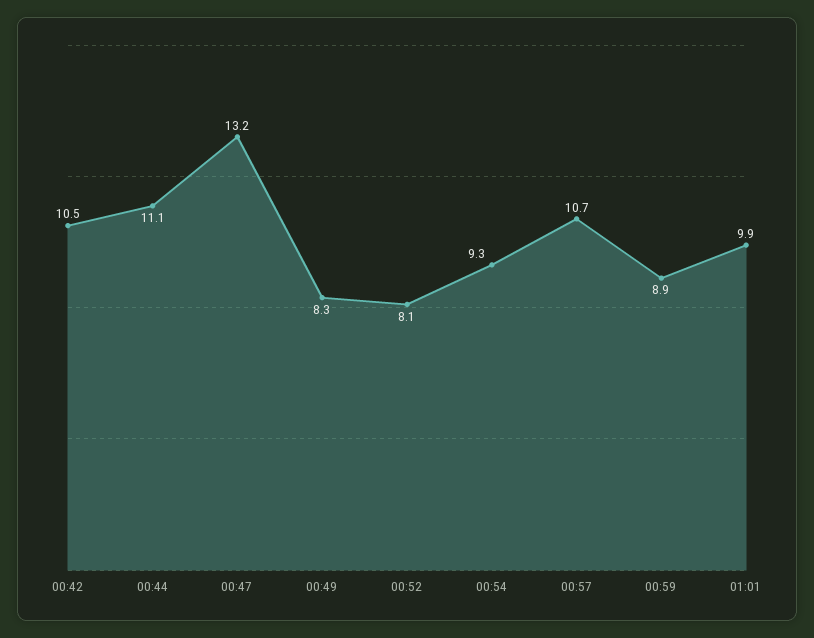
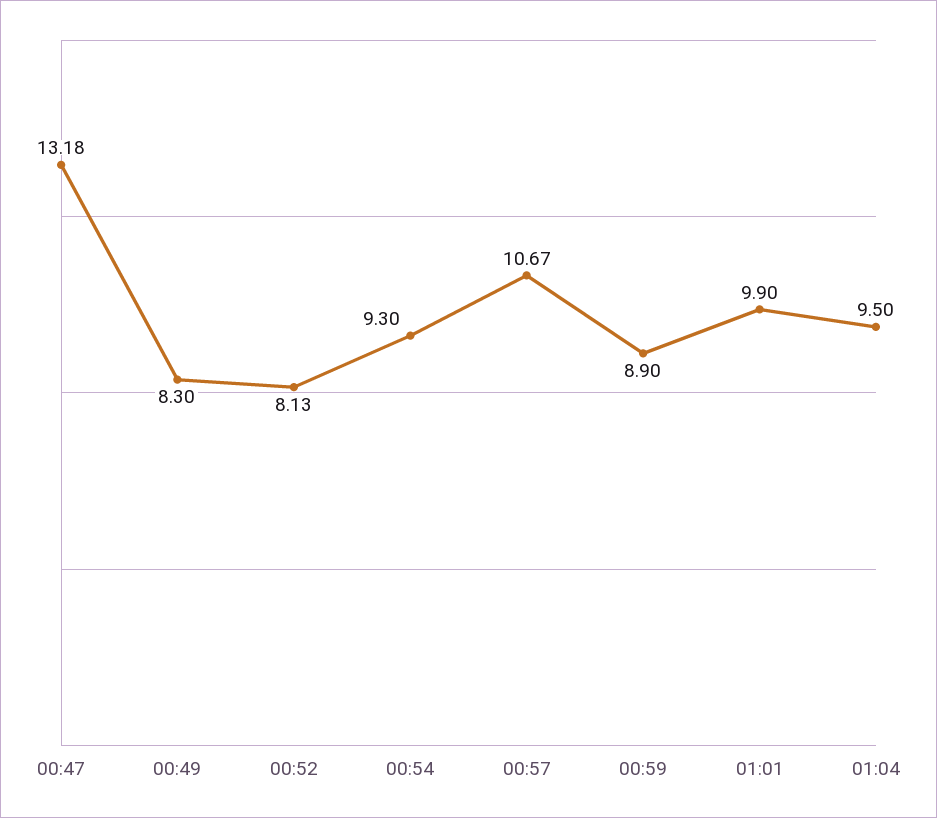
00:42: 10.5 -> none
00:44: 11.1 -> none
01:04: none -> 9.5

